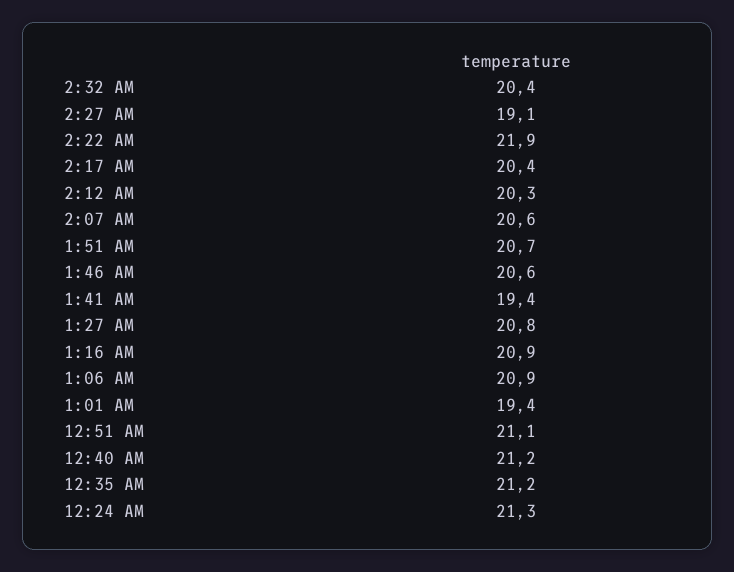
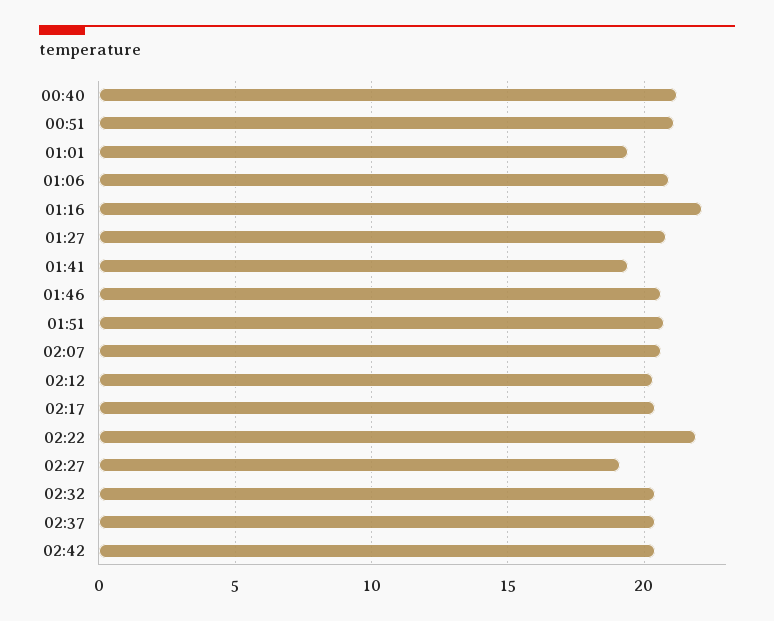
1:16 AM: 20.9 -> 22
12:35 AM: 21.2 -> none
12:24 AM: 21.3 -> none
02:37: none -> 20.5
02:42: none -> 20.5

